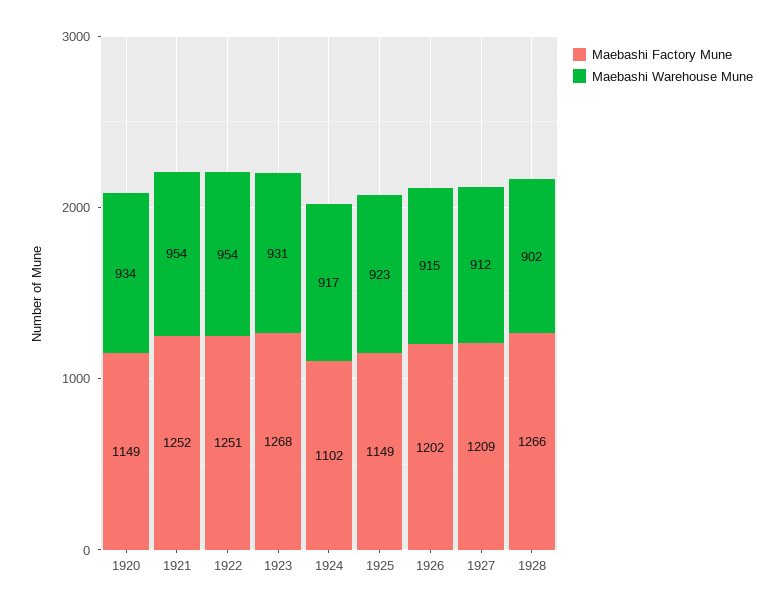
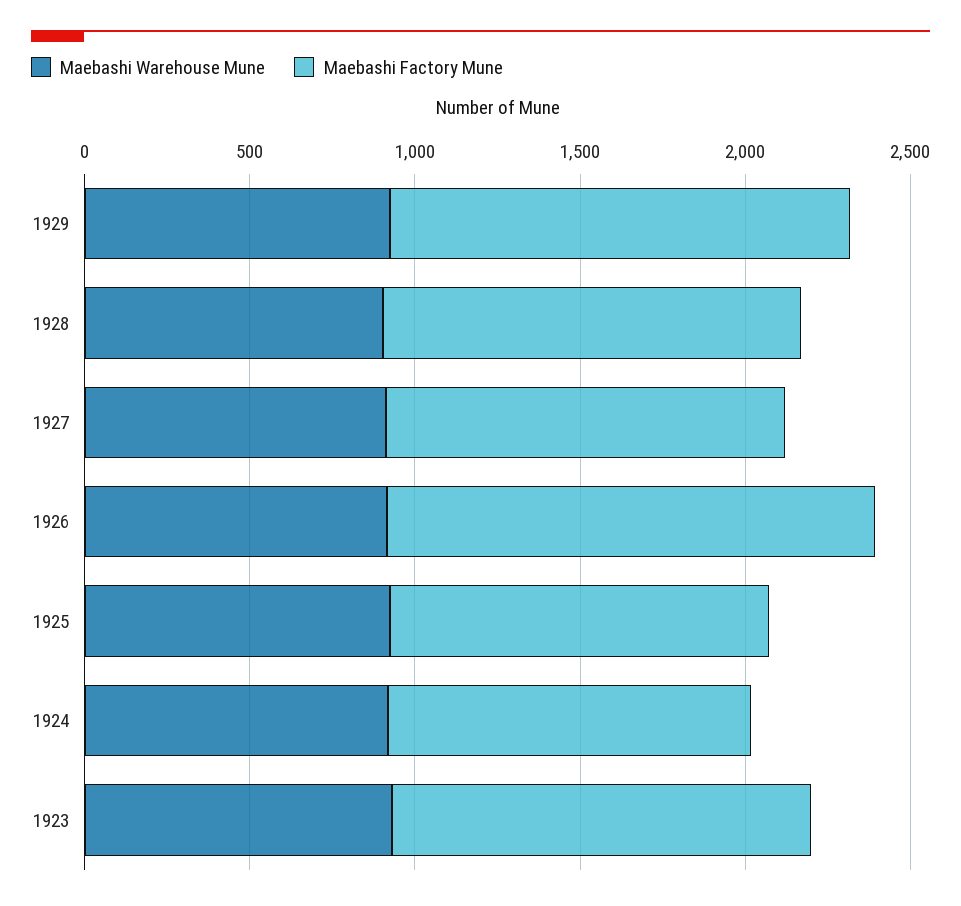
Maebashi Factory Mune, 1920: 1149 -> none
Maebashi Warehouse Mune, 1920: 934 -> none
Maebashi Factory Mune, 1921: 1252 -> none
Maebashi Warehouse Mune, 1921: 954 -> none
Maebashi Factory Mune, 1922: 1251 -> none
Maebashi Warehouse Mune, 1922: 954 -> none
Maebashi Factory Mune, 1926: 1202 -> 1500
Maebashi Warehouse Mune, 1929: none -> 900
Maebashi Factory Mune, 1929: none -> 1400

